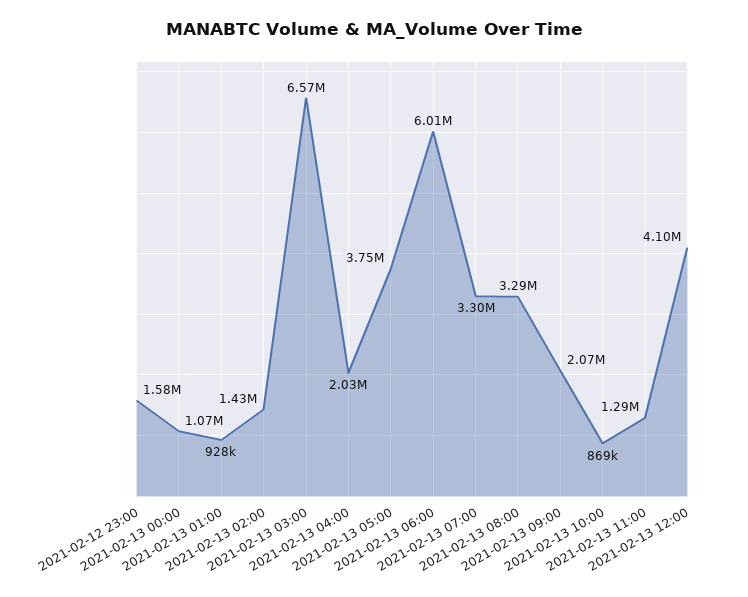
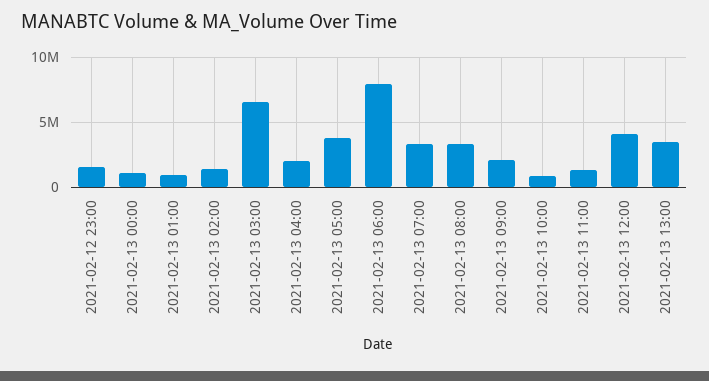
2021-02-13 06:00: 6010000 -> 8000000
2021-02-13 13:00: none -> 3500000

